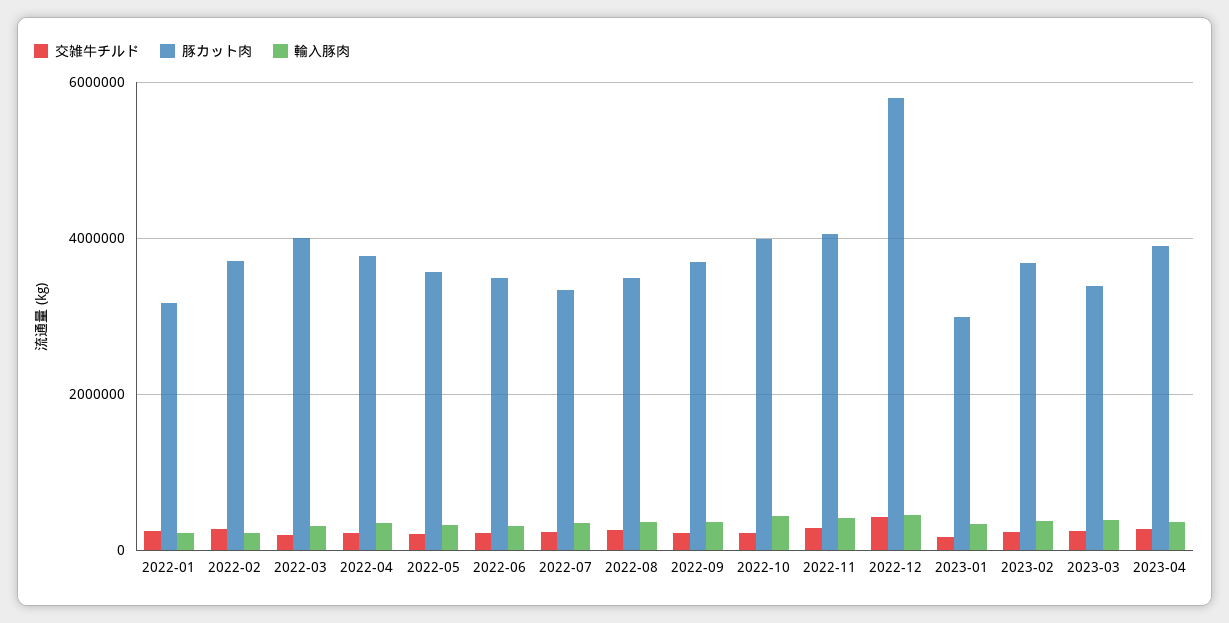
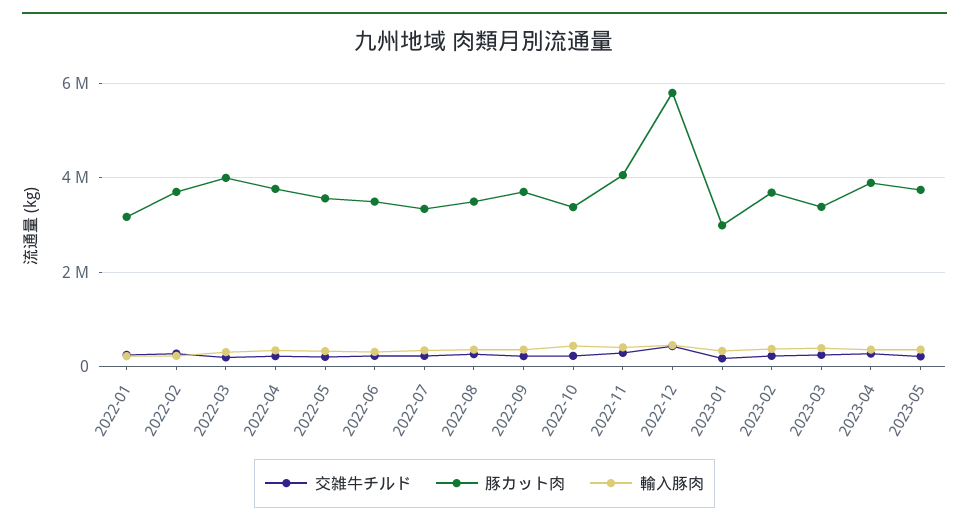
豚カット肉, 2022-10: 4000000 -> 3400000
交雑牛チルド, 2023-05: none -> 200000
豚カット肉, 2023-05: none -> 3800000
輸入豚肉, 2023-05: none -> 400000

